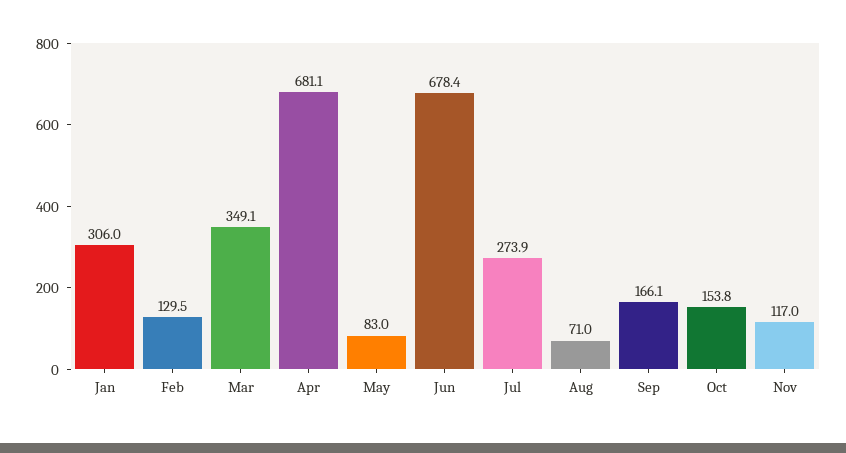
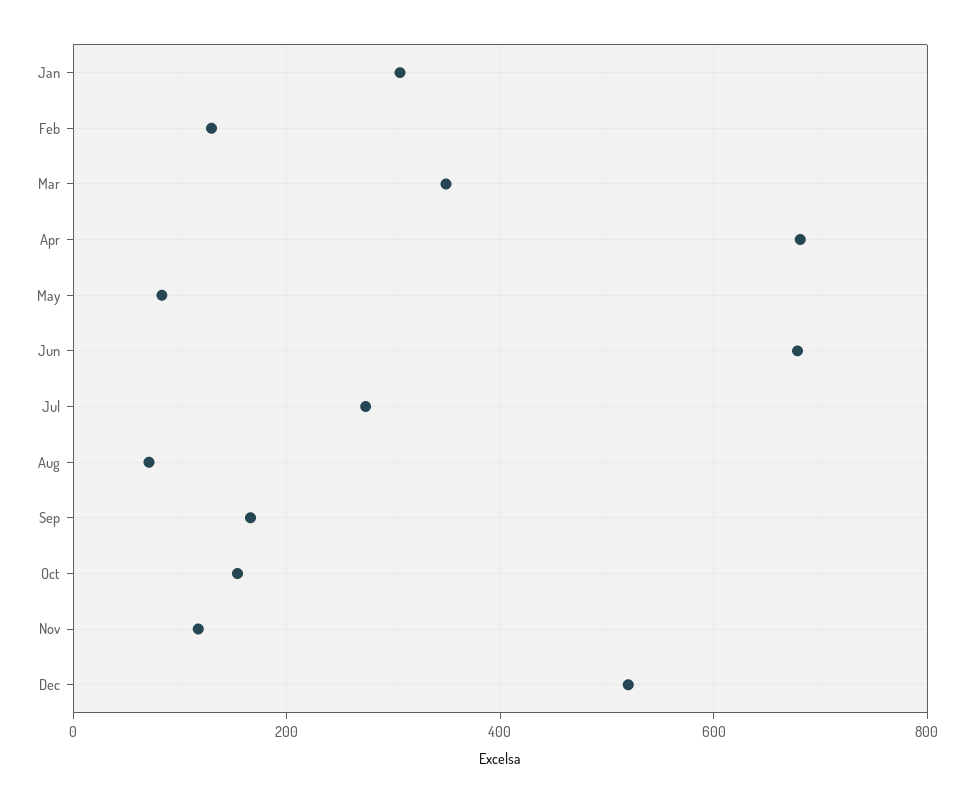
Dec: none -> 520

